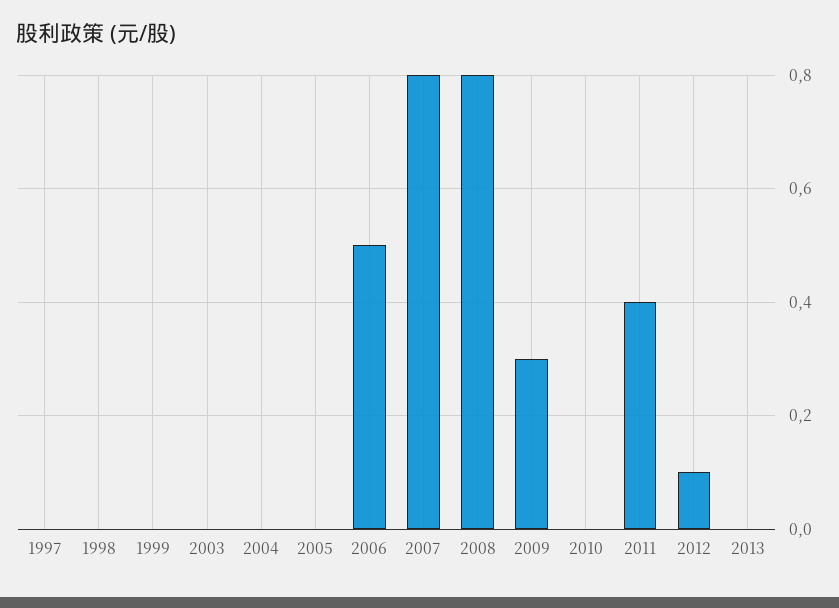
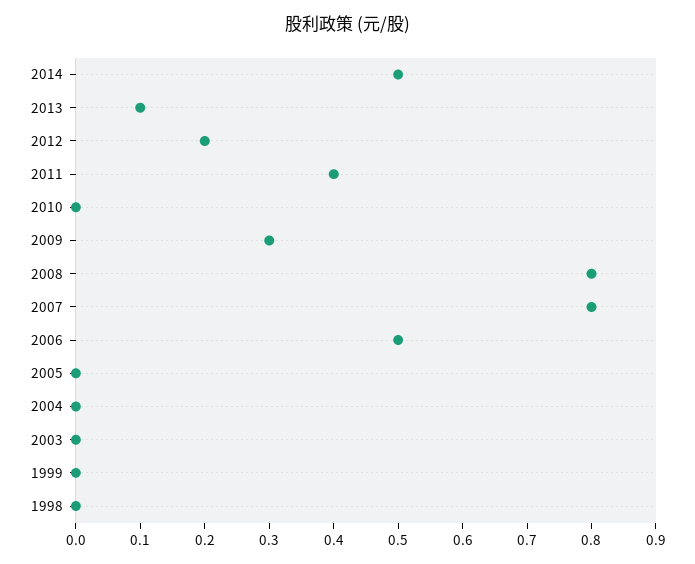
1997: 0 -> none
2012: 0.1 -> 0.2
2013: 0 -> 0.1
2014: none -> 0.5

